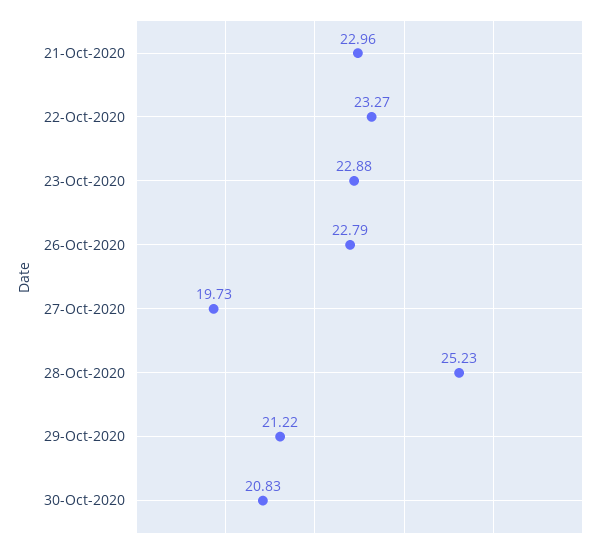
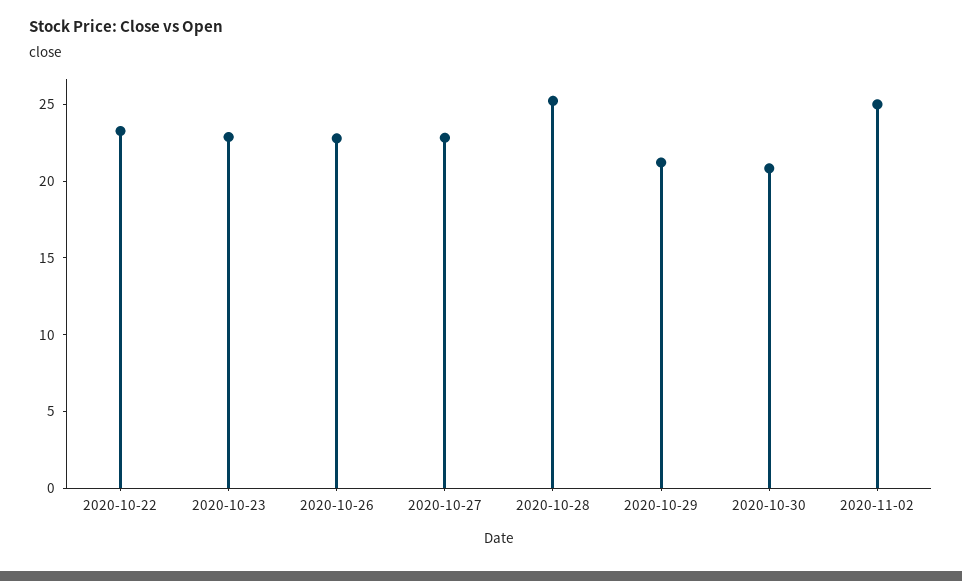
21-Oct-2020: 22.96 -> none
27-Oct-2020: 19.73 -> 23
2020-11-02: none -> 25

